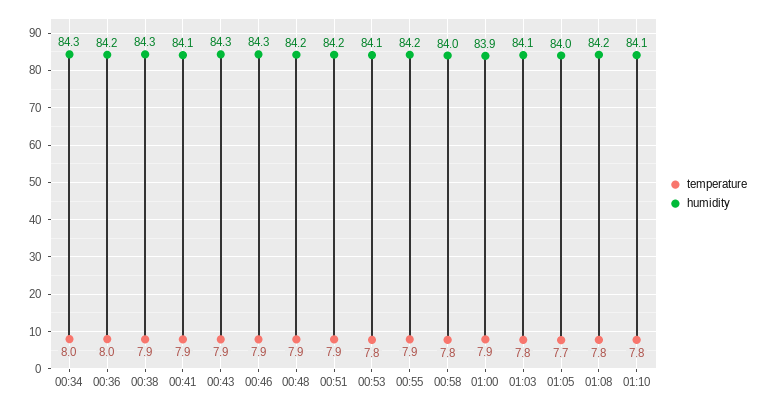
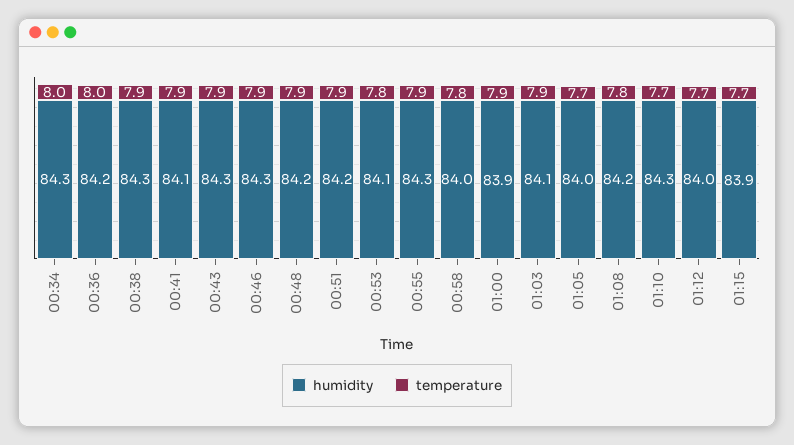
humidity, 00:55: 84.2 -> 84.3
temperature, 01:03: 7.8 -> 7.9
temperature, 01:10: 7.8 -> 7.7
humidity, 01:10: 84.1 -> 84.3
humidity, 01:12: none -> 84
temperature, 01:12: none -> 7.7
humidity, 01:15: none -> 83.9
temperature, 01:15: none -> 7.7

